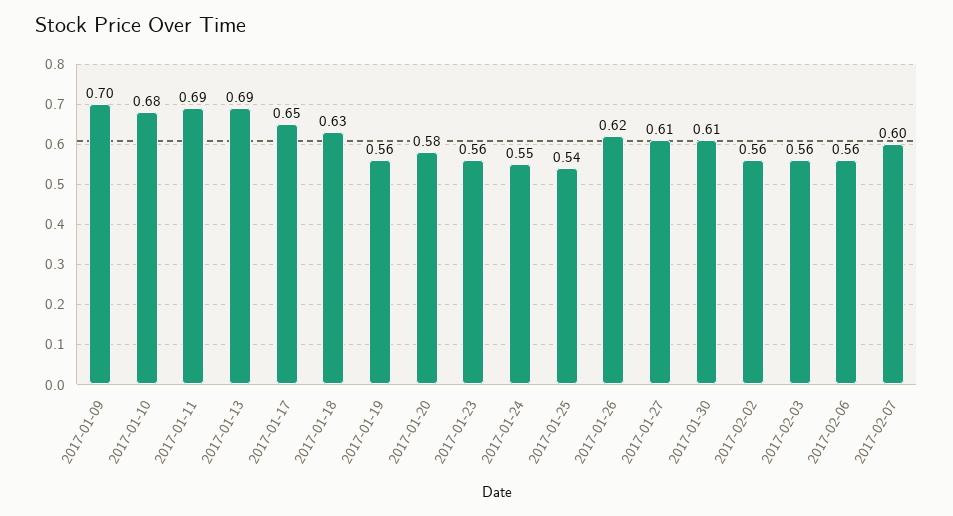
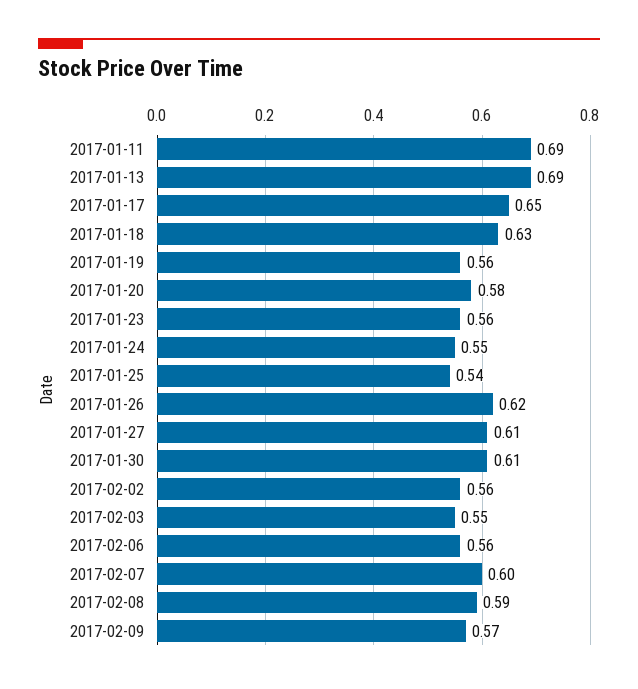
2017-01-09: 0.7 -> none
2017-01-10: 0.68 -> none
2017-02-03: 0.56 -> 0.55
2017-02-08: none -> 0.59
2017-02-09: none -> 0.57

